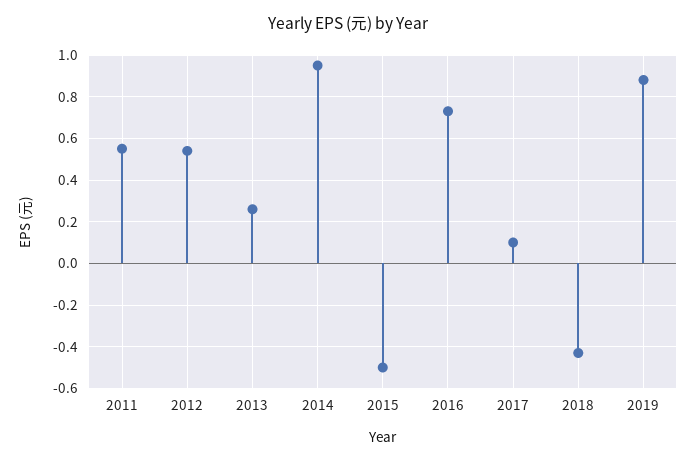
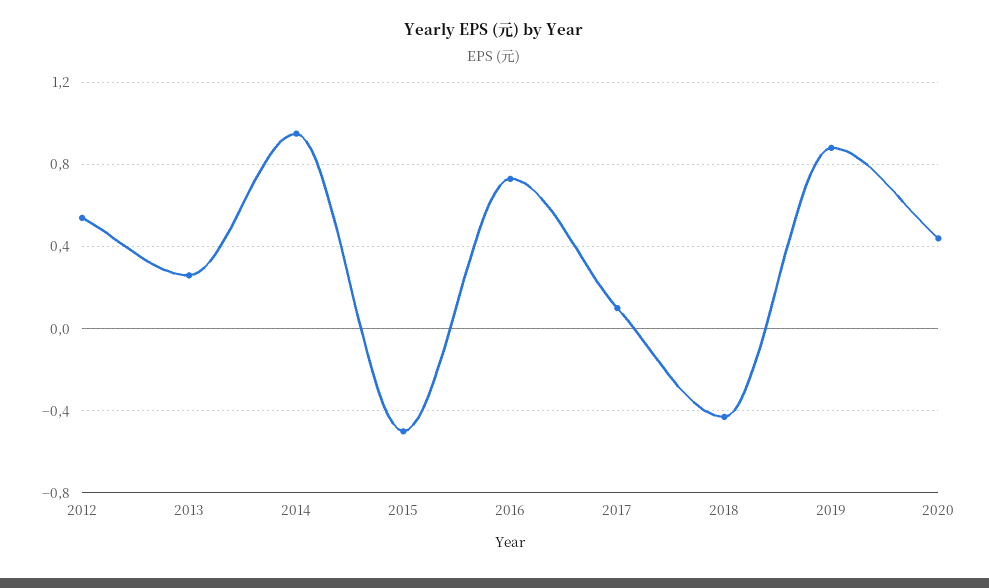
2011: 0.55 -> none
2020: none -> 0.45

